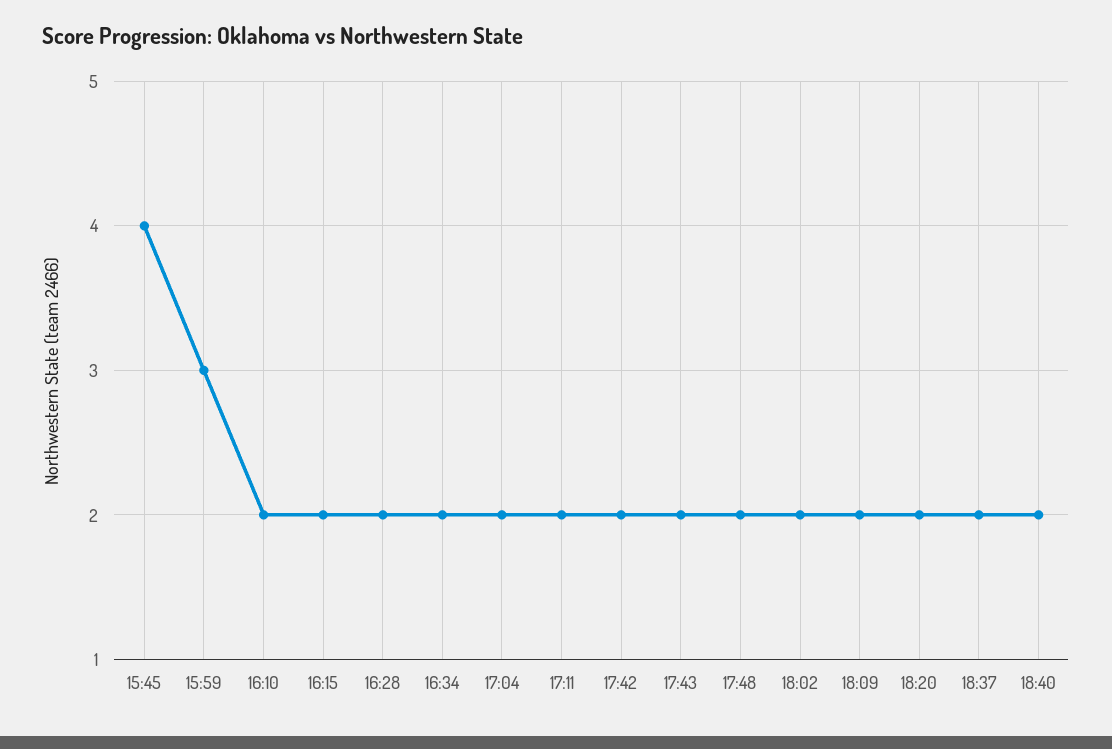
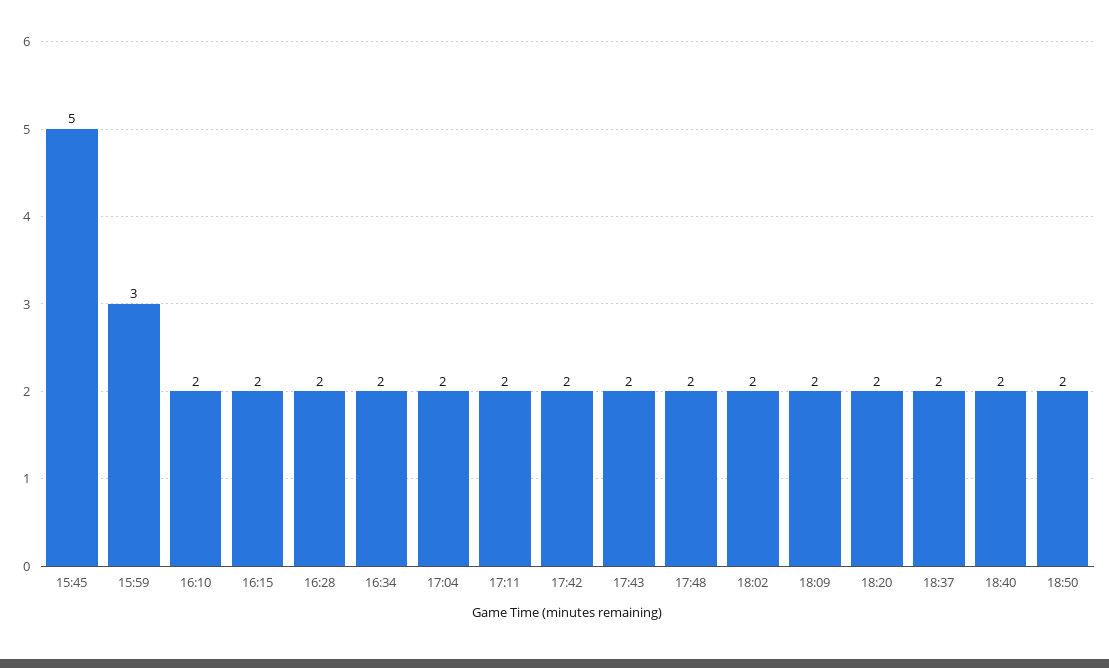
15:45: 4 -> 5
18:50: none -> 2

